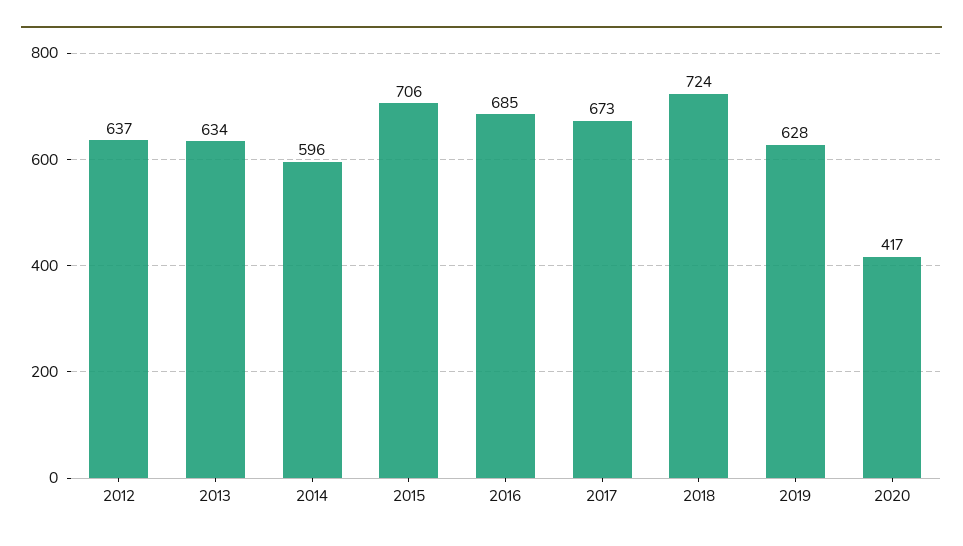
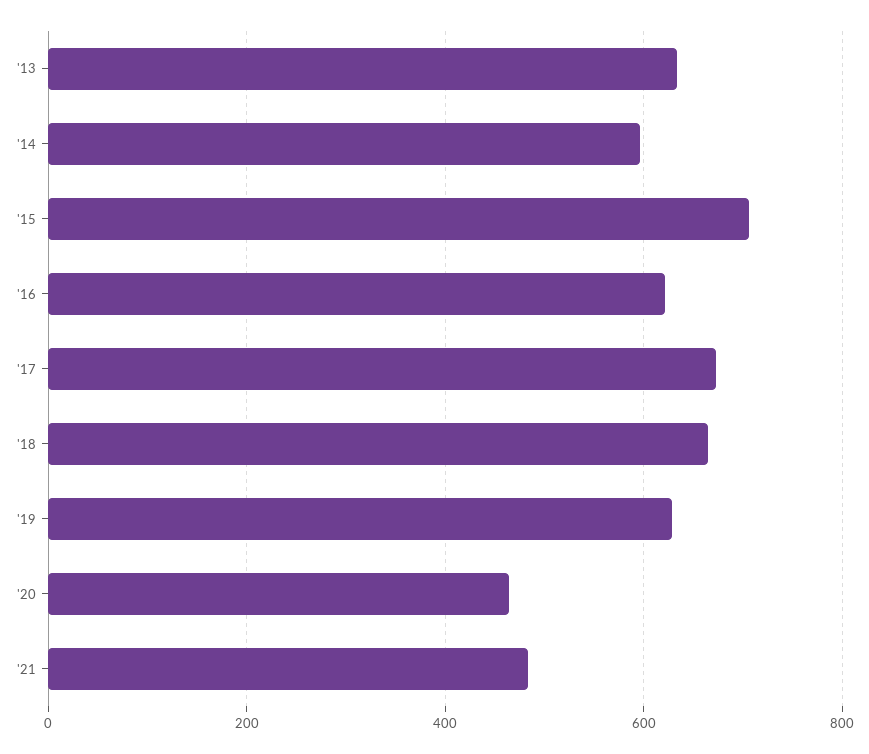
2012: 637 -> none
2016: 685 -> 620
2018: 724 -> 660
2020: 417 -> 460
'21: none -> 480

